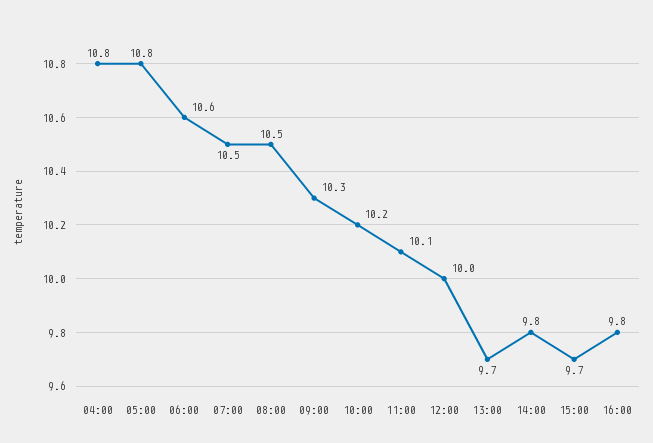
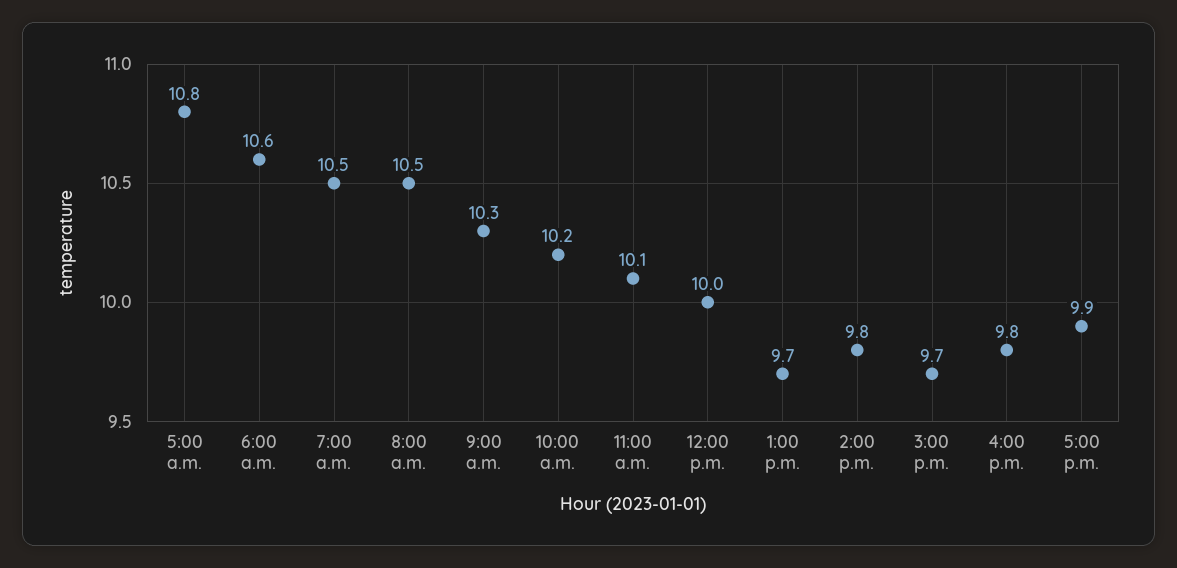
04:00: 10.8 -> none
5:00 p.m.: none -> 9.9

